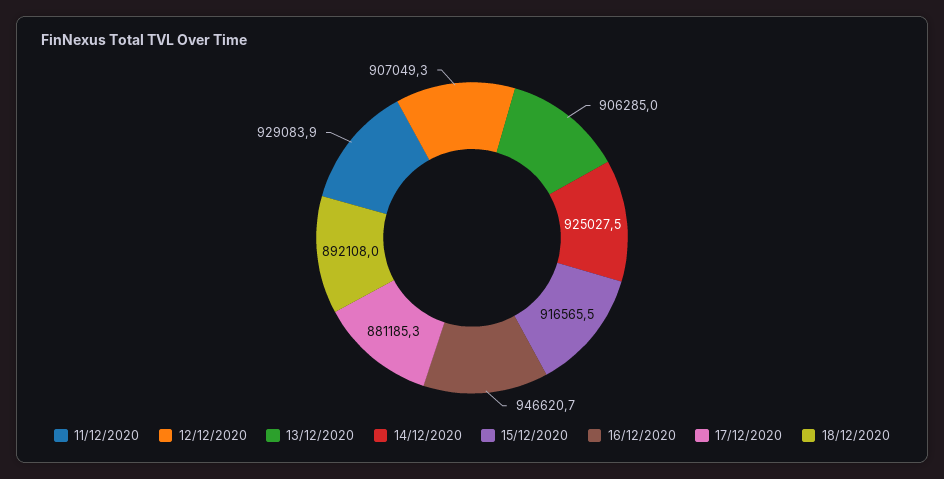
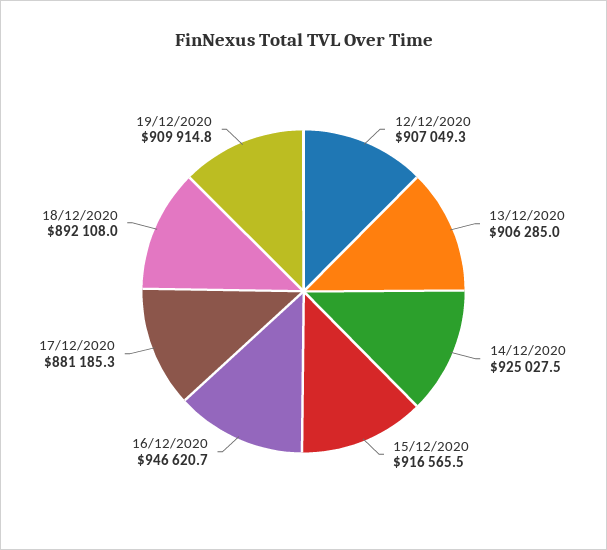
11/12/2020: 929083.9 -> none
19/12/2020: none -> 909914.8

